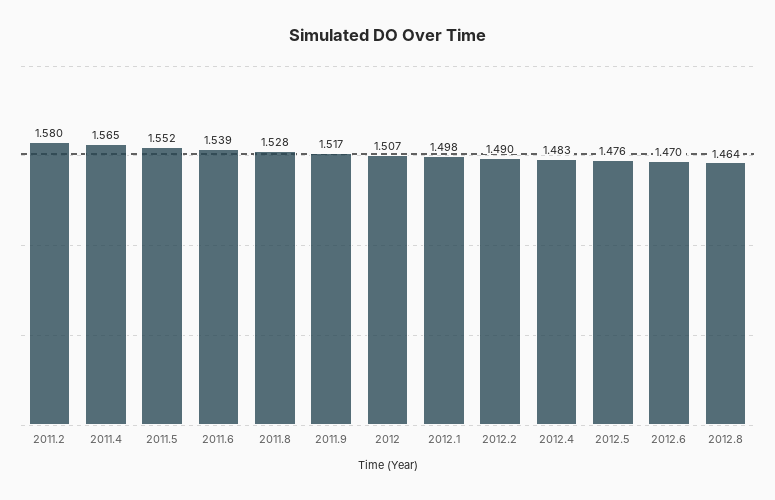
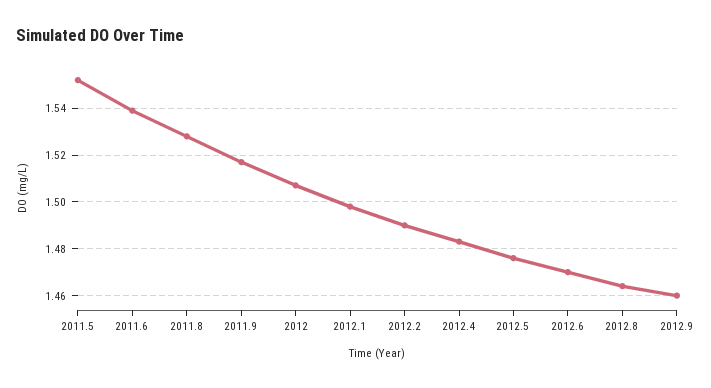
2011.2: 1.58 -> none
2011.4: 1.565 -> none
2012.9: none -> 1.46

